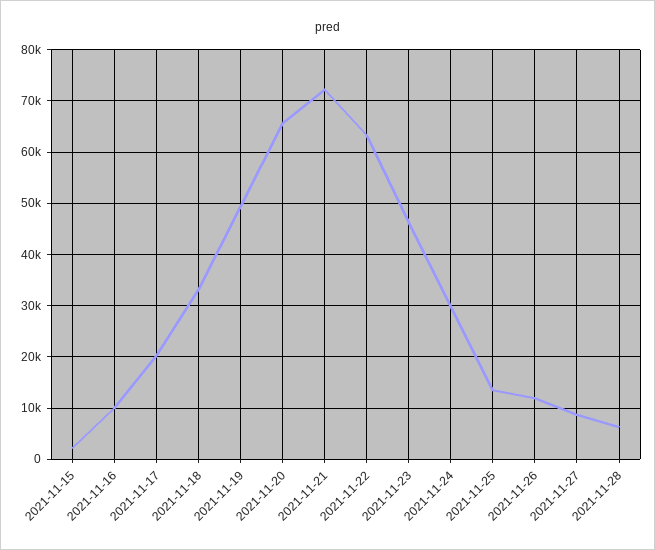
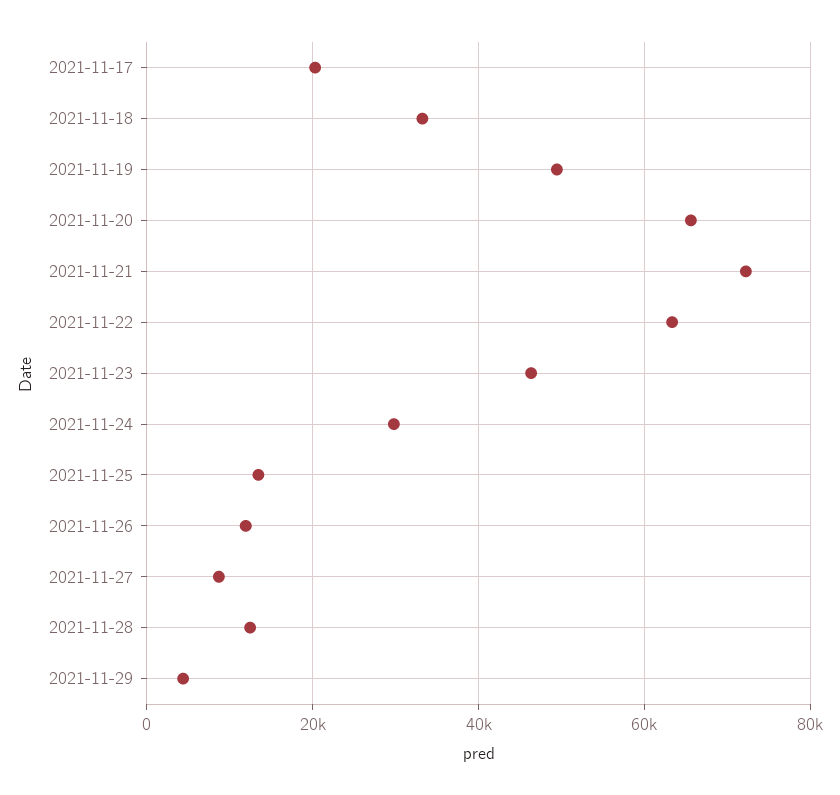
2021-11-15: 2000 -> none
2021-11-16: 10000 -> none
2021-11-28: 6000 -> 12000
2021-11-29: none -> 4000

